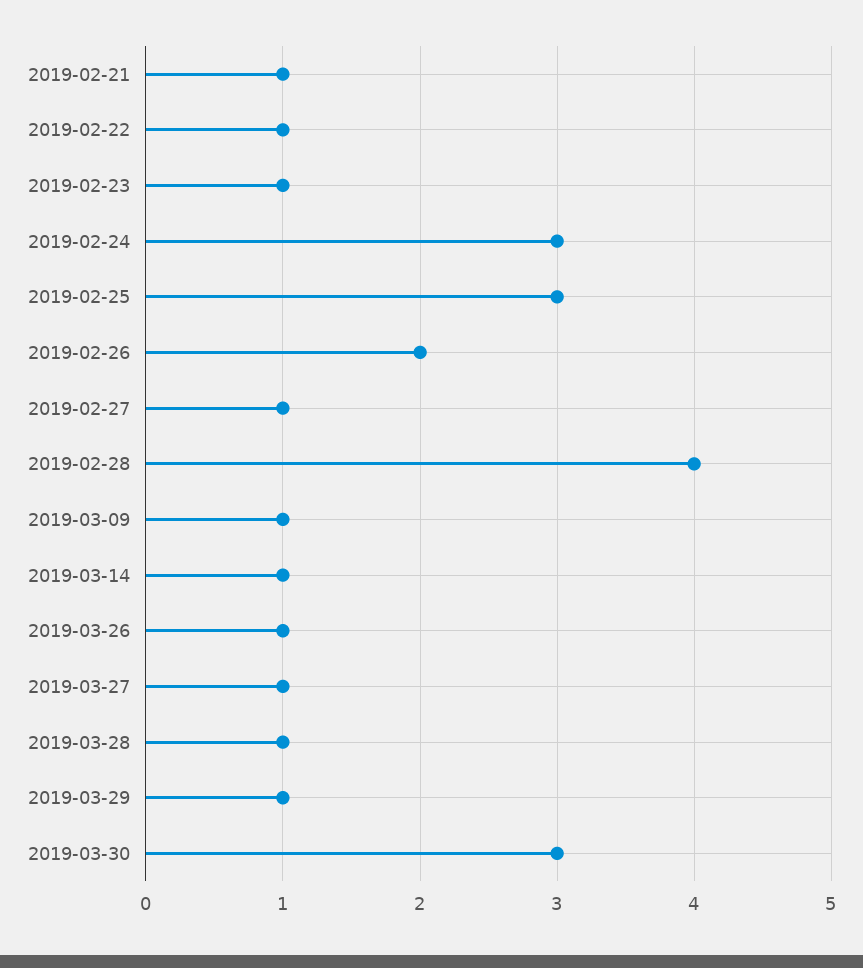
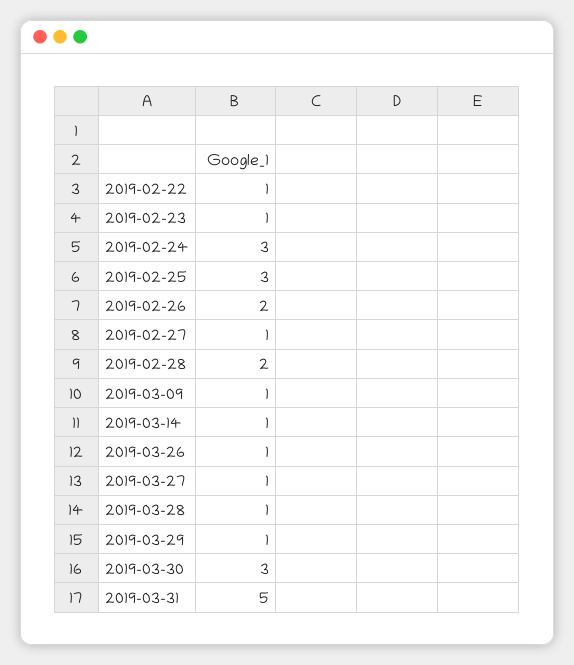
2019-02-21: 1 -> none
2019-02-28: 4 -> 2
2019-03-31: none -> 5

